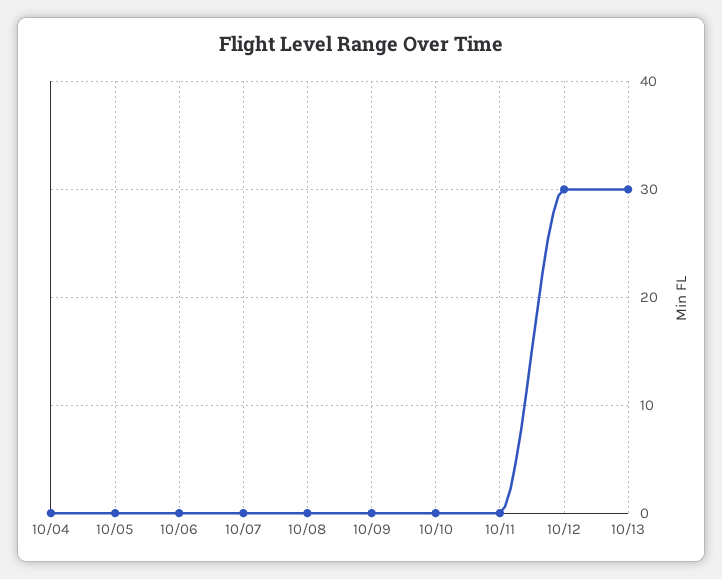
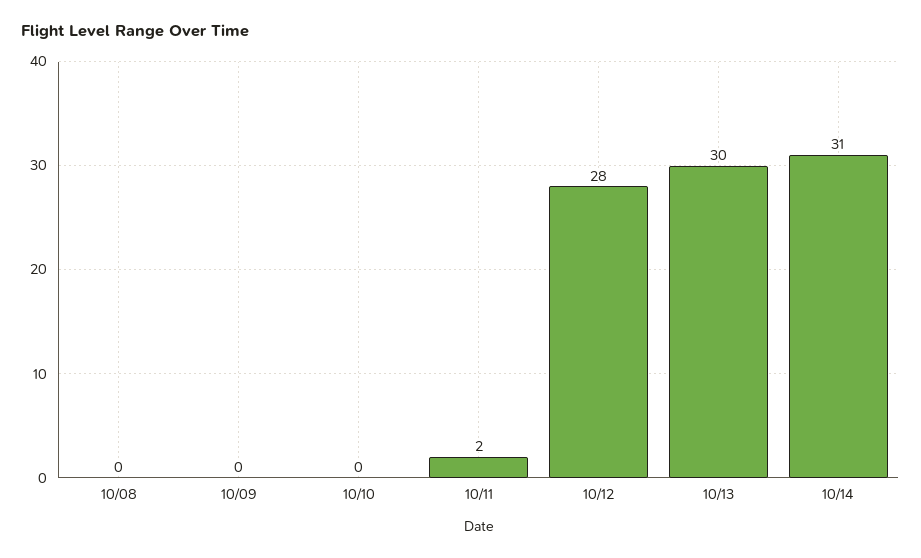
10/04: 0 -> none
10/05: 0 -> none
10/06: 0 -> none
10/07: 0 -> none
10/11: 0 -> 2
10/12: 30 -> 28
10/14: none -> 31

